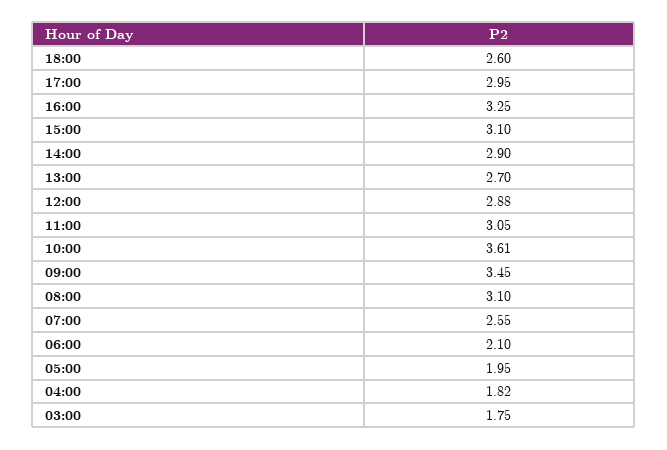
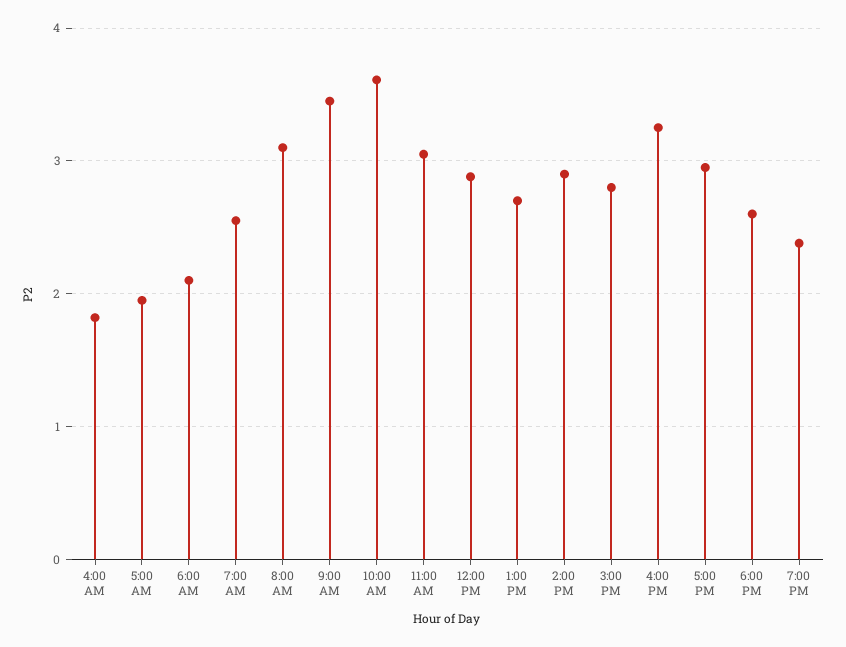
15:00: 3.1 -> 2.8
03:00: 1.75 -> none
7:00 PM: none -> 2.4

